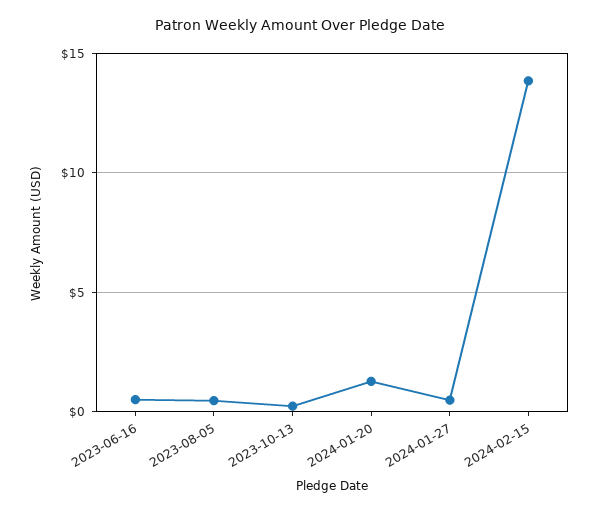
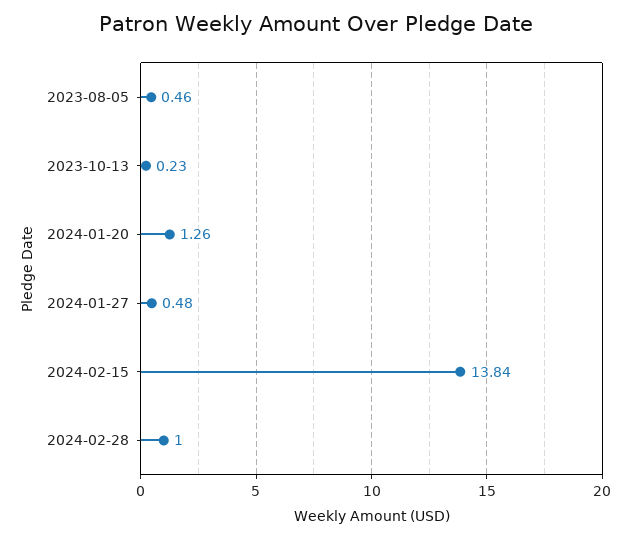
2023-06-16: 0.5 -> none
2024-02-28: none -> 1

